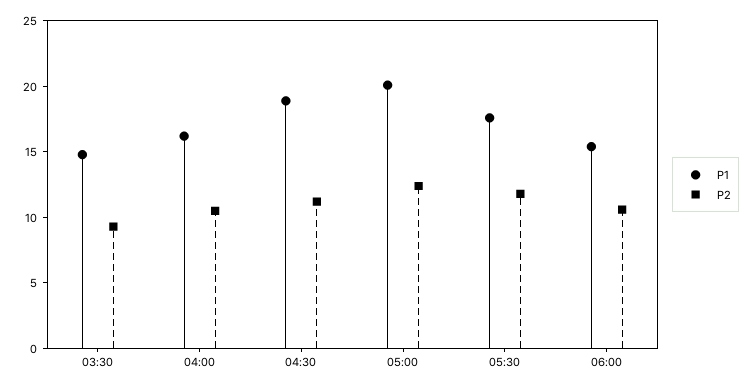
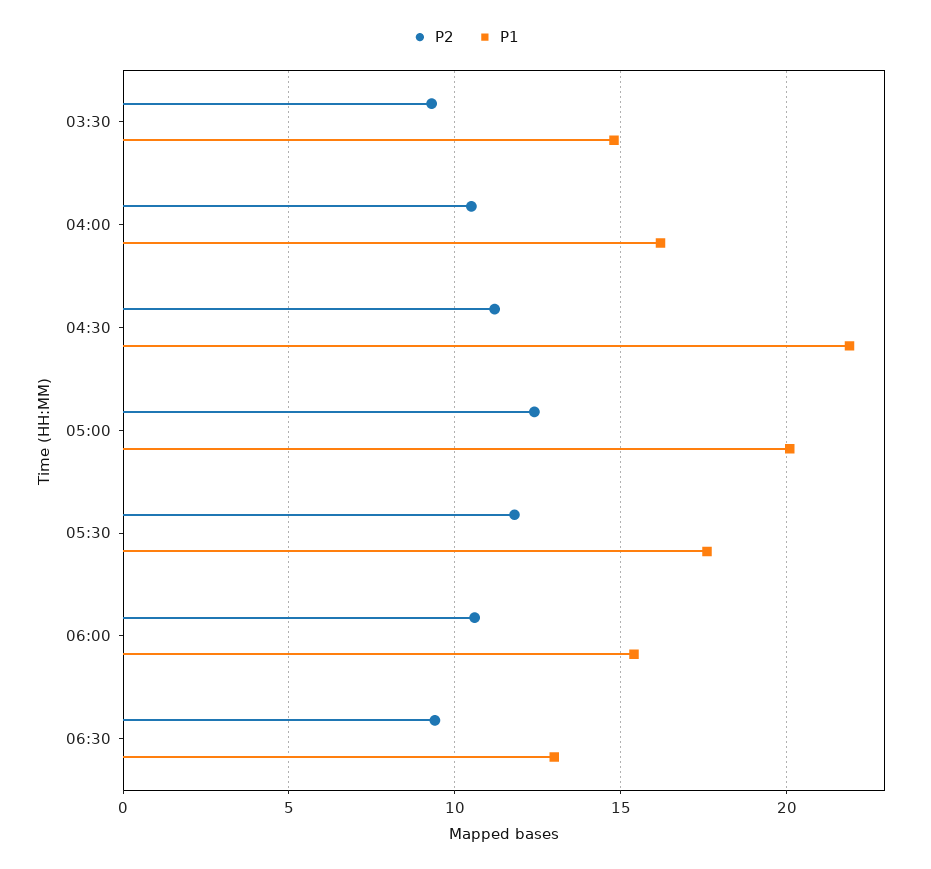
P1, 04:30: 19 -> 22
P2, 06:30: none -> 9.5
P1, 06:30: none -> 13

